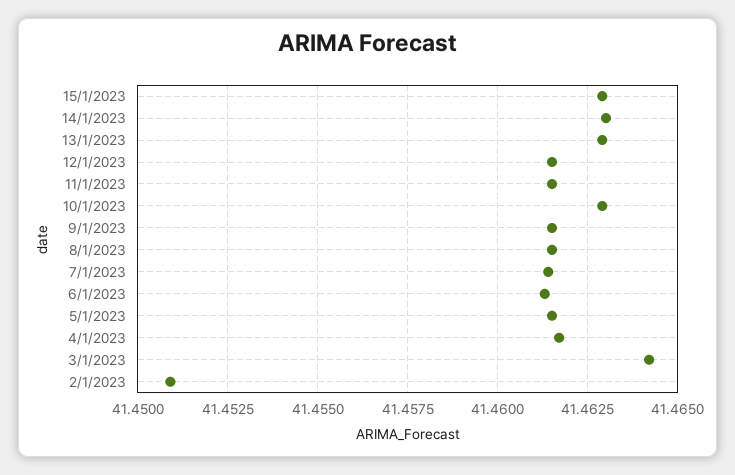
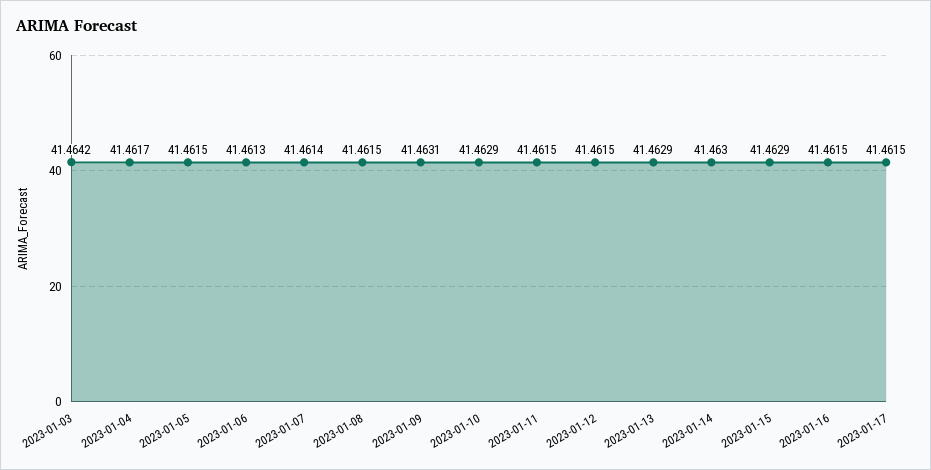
9/1/2023: 41.4615 -> 41.4631
2/1/2023: 41.451 -> none
2023-01-16: none -> 41.4615
2023-01-17: none -> 41.4615

